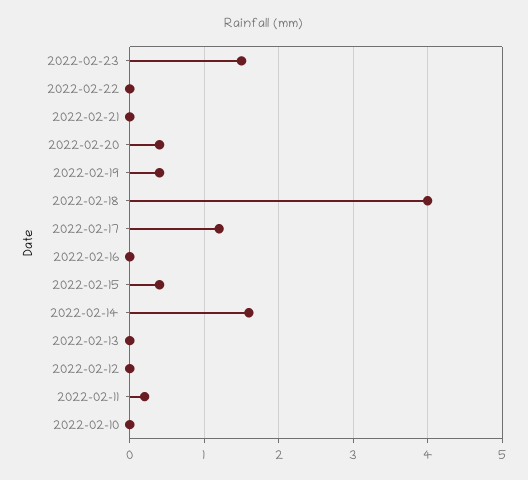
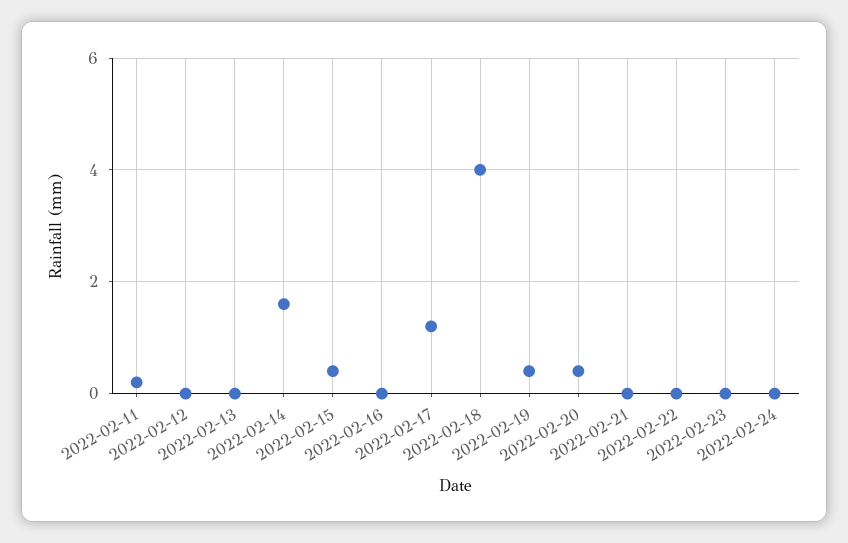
2022-02-23: 1.5 -> 0
2022-02-10: 0 -> none
2022-02-24: none -> 0

